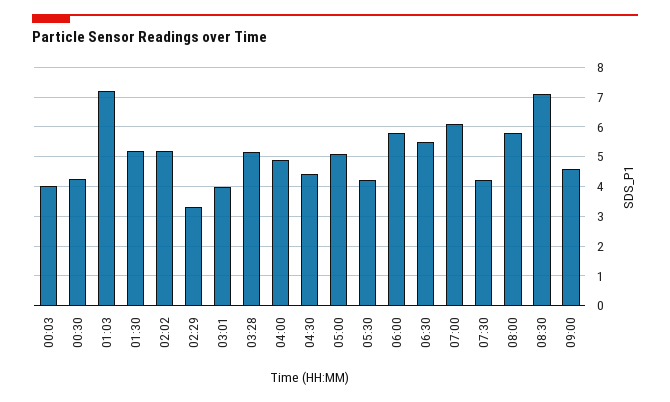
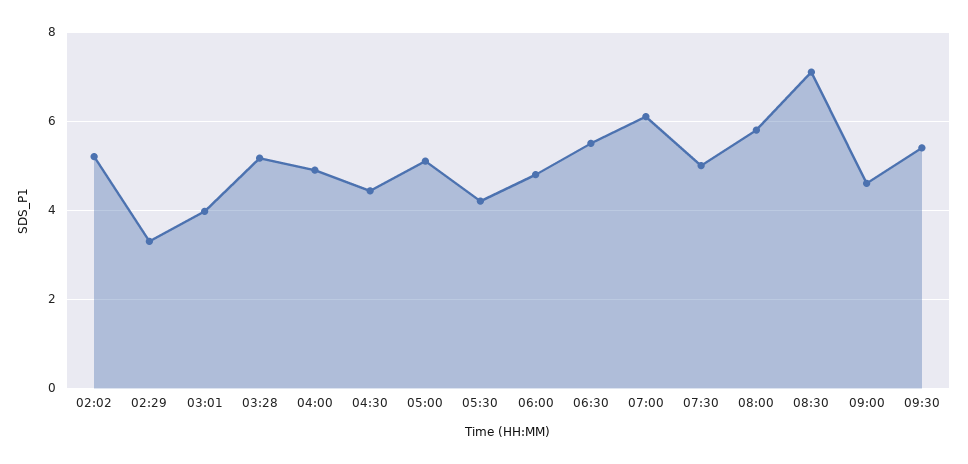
00:03: 4 -> none
00:30: 4.25 -> none
01:03: 7.25 -> none
01:30: 5.25 -> none
06:00: 5.75 -> 4.8
07:30: 4.25 -> 5
09:30: none -> 5.4

